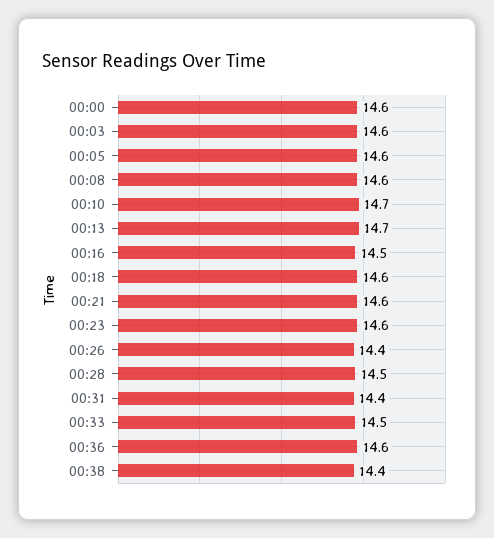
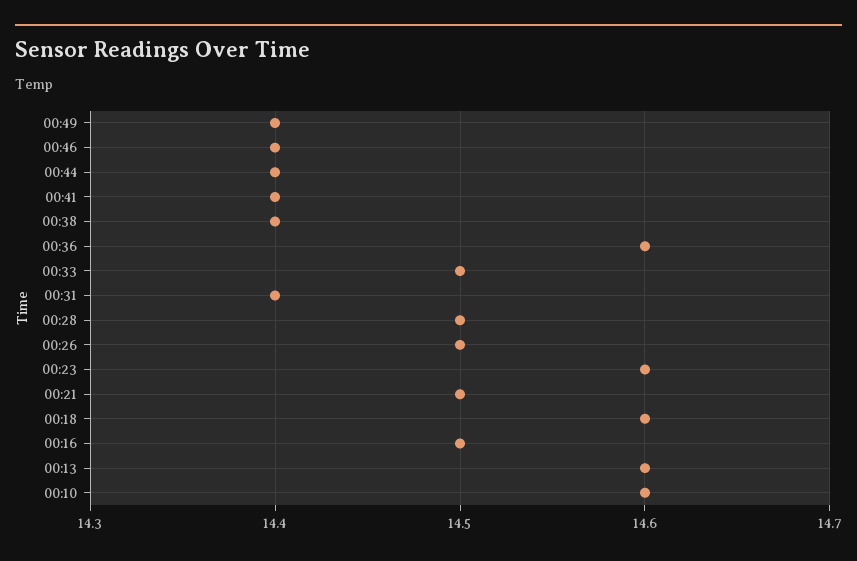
00:00: 14.6 -> none
00:03: 14.6 -> none
00:05: 14.6 -> none
00:08: 14.6 -> none
00:10: 14.7 -> 14.6
00:13: 14.7 -> 14.6
00:21: 14.6 -> 14.5
00:26: 14.4 -> 14.5
00:49: none -> 14.4
00:46: none -> 14.4
00:44: none -> 14.4
00:41: none -> 14.4

